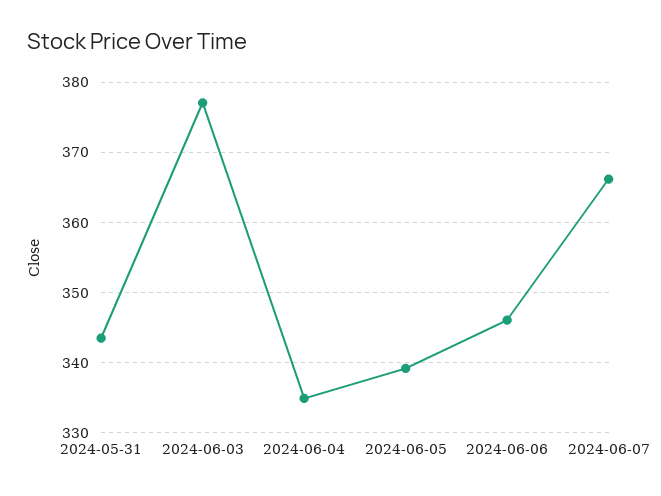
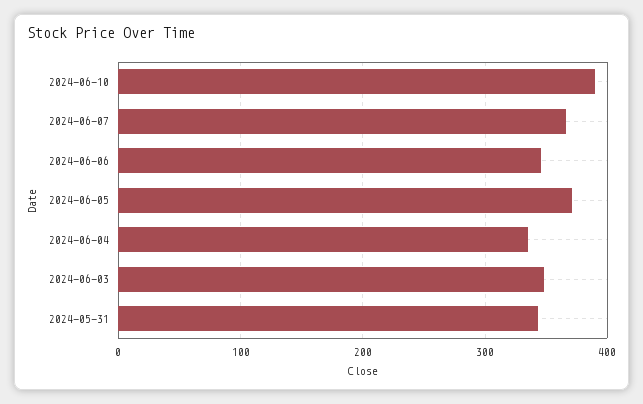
2024-06-03: 377 -> 350
2024-06-05: 339 -> 370
2024-06-10: none -> 390

